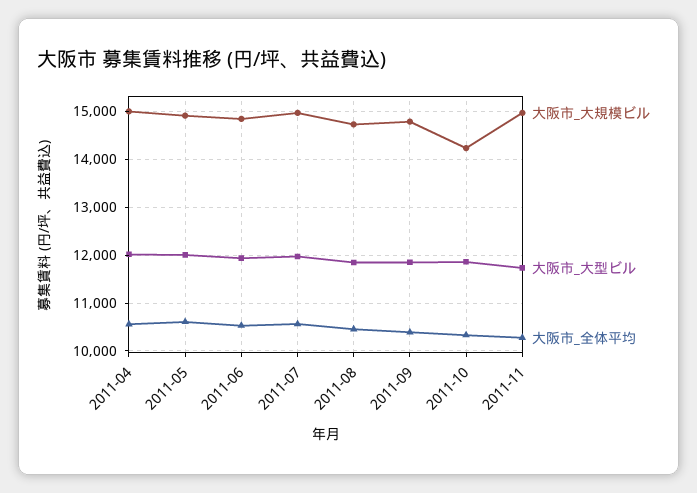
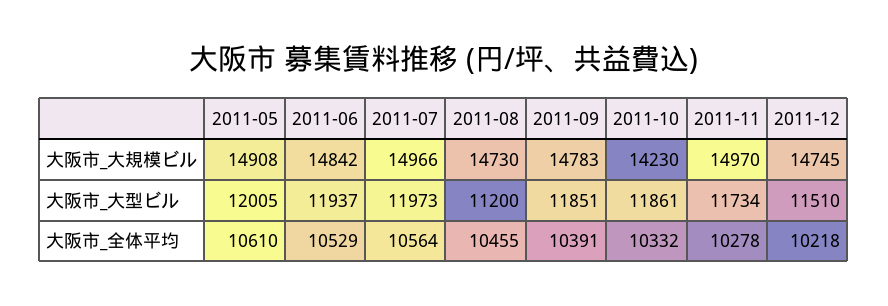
大阪市_大規模ビル, 2011-04: 15000 -> none
大阪市_大型ビル, 2011-04: 12000 -> none
大阪市_全体平均, 2011-04: 10600 -> none
大阪市_大型ビル, 2011-08: 11800 -> 11200
大阪市_大規模ビル, 2011-12: none -> 14745
大阪市_大型ビル, 2011-12: none -> 11510
大阪市_全体平均, 2011-12: none -> 10218

